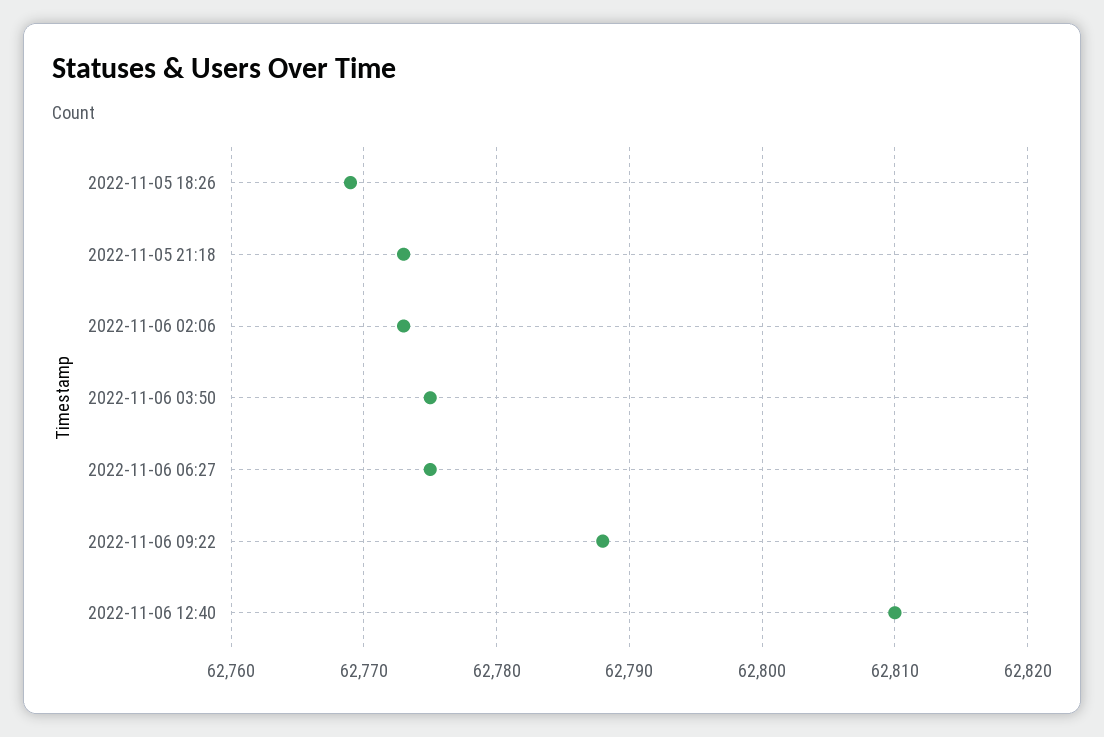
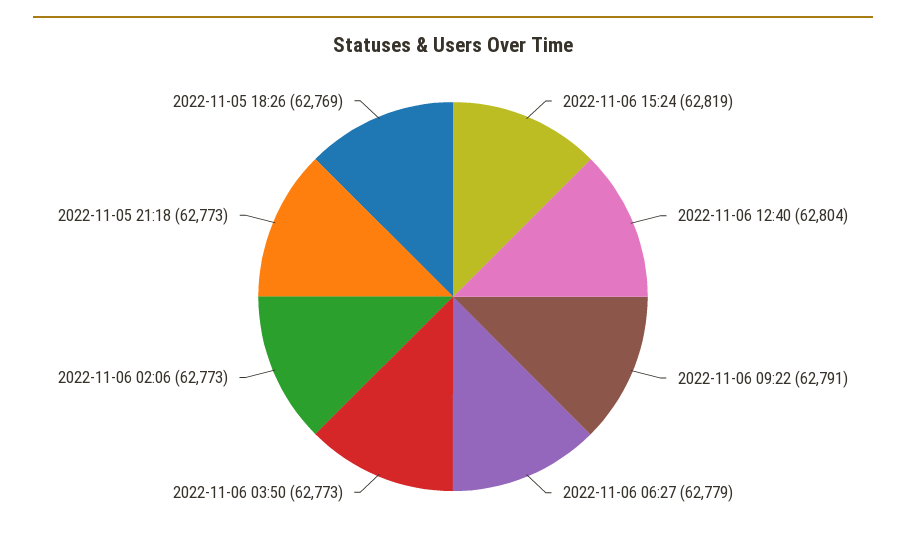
2022-11-06 03:50: 62775 -> 62773
2022-11-06 06:27: 62775 -> 62779
2022-11-06 09:22: 62788 -> 62791
2022-11-06 12:40: 62810 -> 62804
2022-11-06 15:24: none -> 62819

